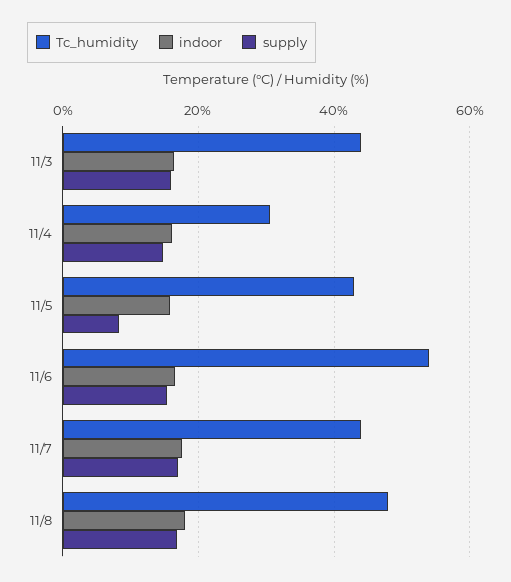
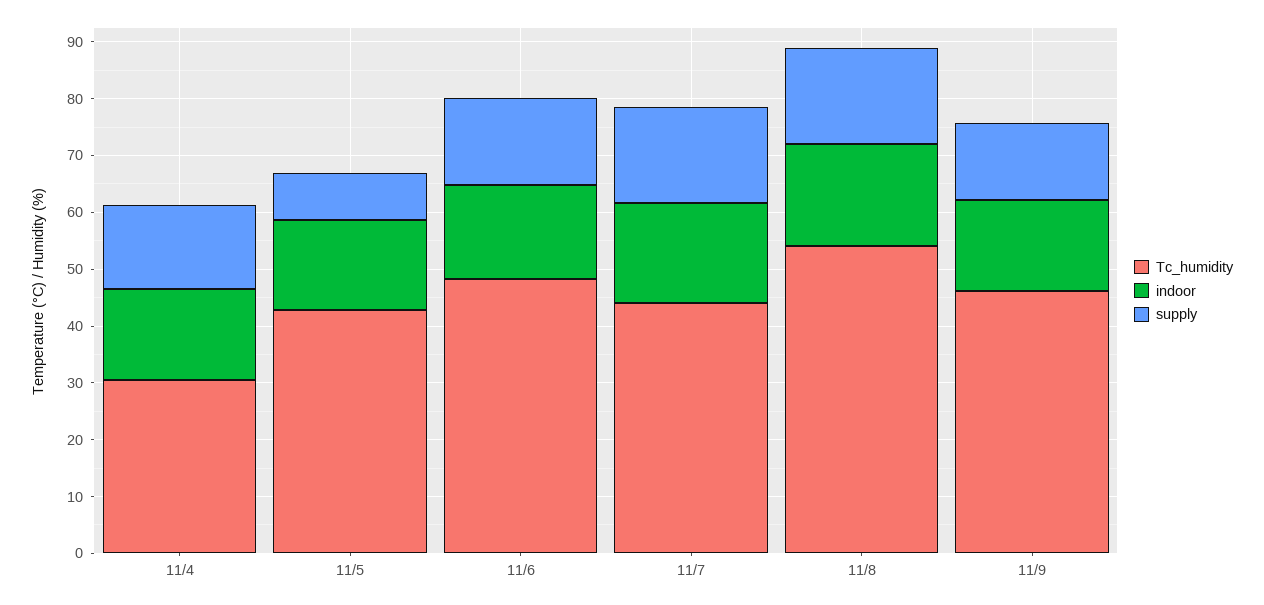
Tc_humidity, 11/3: 44 -> none
indoor, 11/3: 16 -> none
supply, 11/3: 16 -> none
Tc_humidity, 11/6: 54 -> 48
Tc_humidity, 11/8: 48 -> 54
Tc_humidity, 11/9: none -> 46
indoor, 11/9: none -> 16
supply, 11/9: none -> 14

